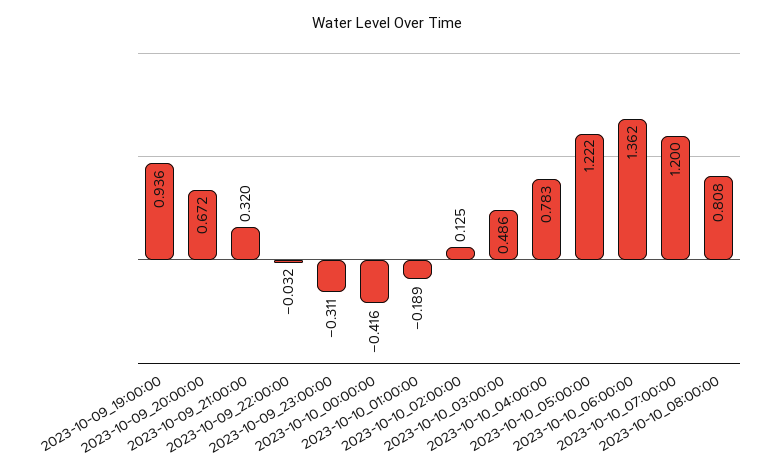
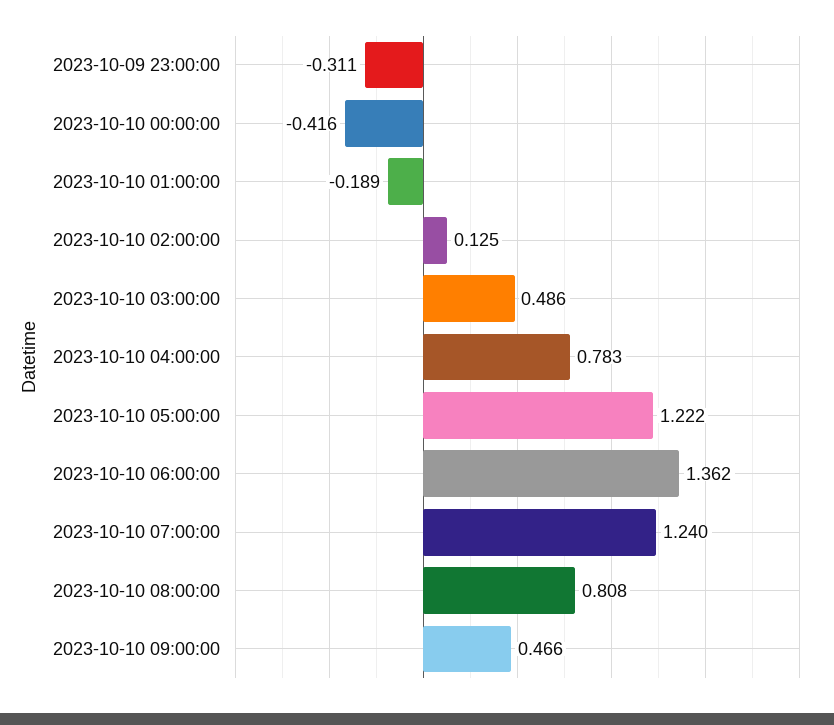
2023-10-09_19:00:00: 0.936 -> none
2023-10-09_20:00:00: 0.672 -> none
2023-10-09_21:00:00: 0.32 -> none
2023-10-09_22:00:00: -0.032 -> none
2023-10-10_07:00:00: 1.2 -> 1.24
2023-10-10 09:00:00: none -> 0.466

